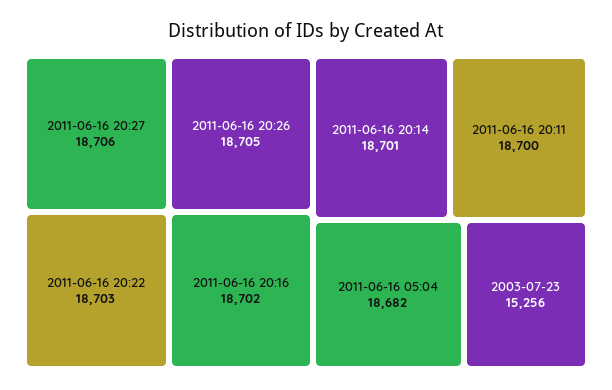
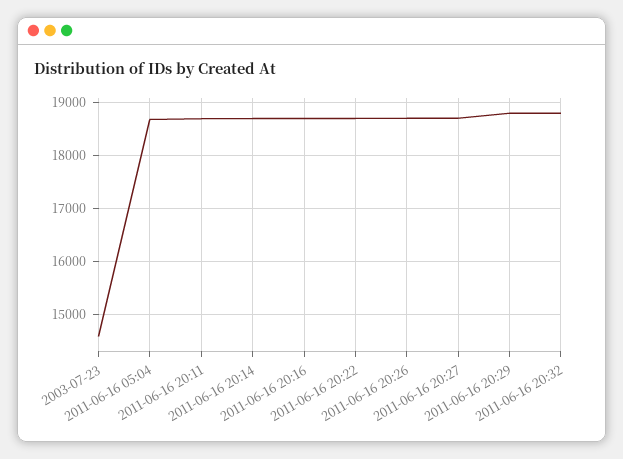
2003-07-23: 15256 -> 14600
2011-06-16 20:29: none -> 18800
2011-06-16 20:32: none -> 18800

